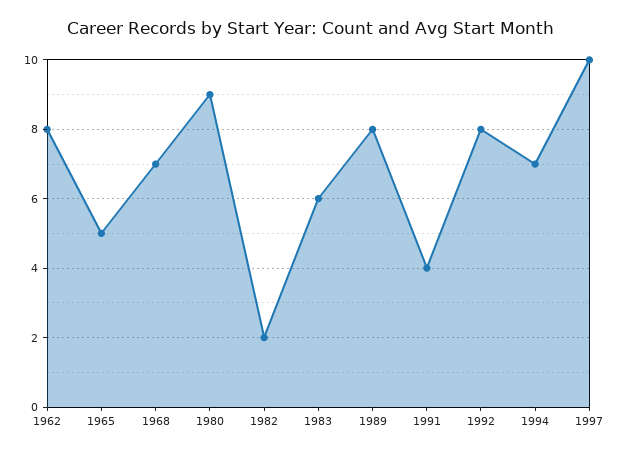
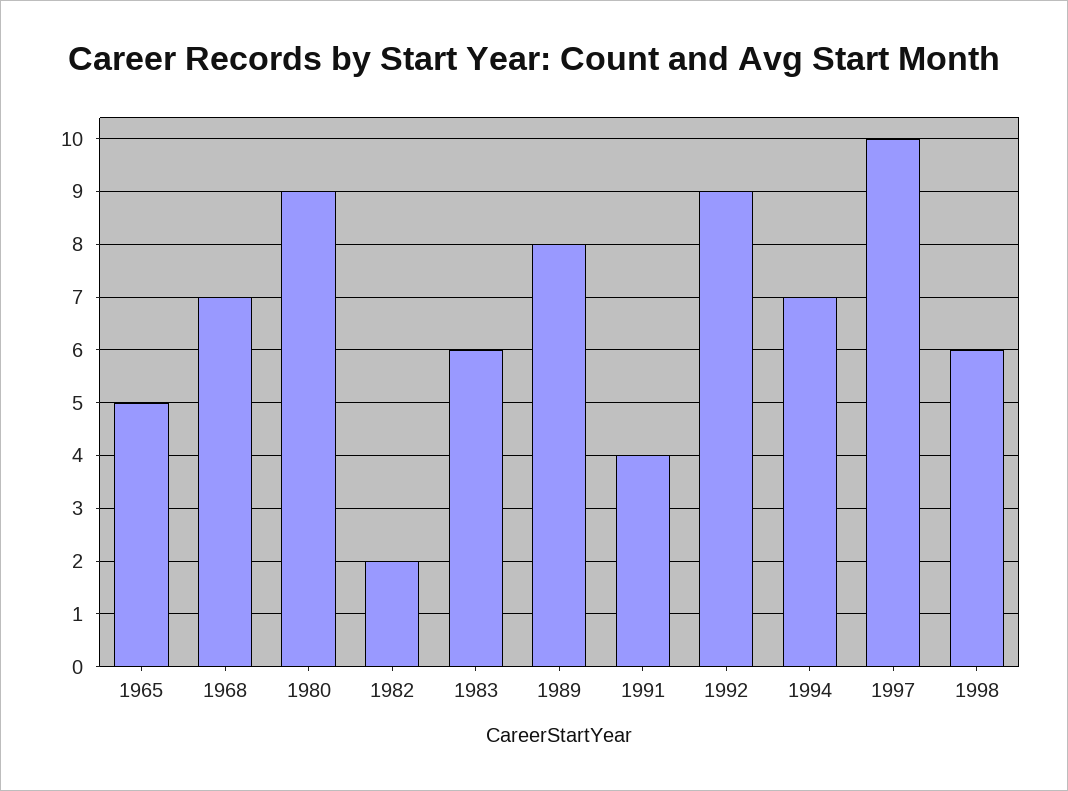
1962: 8 -> none
1992: 8 -> 9
1998: none -> 6

